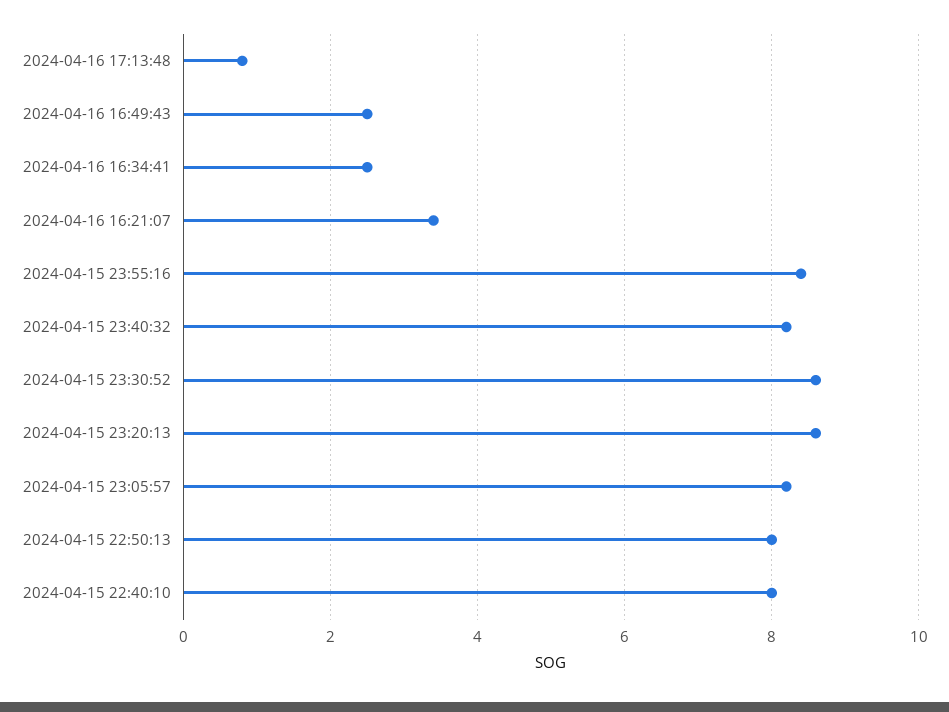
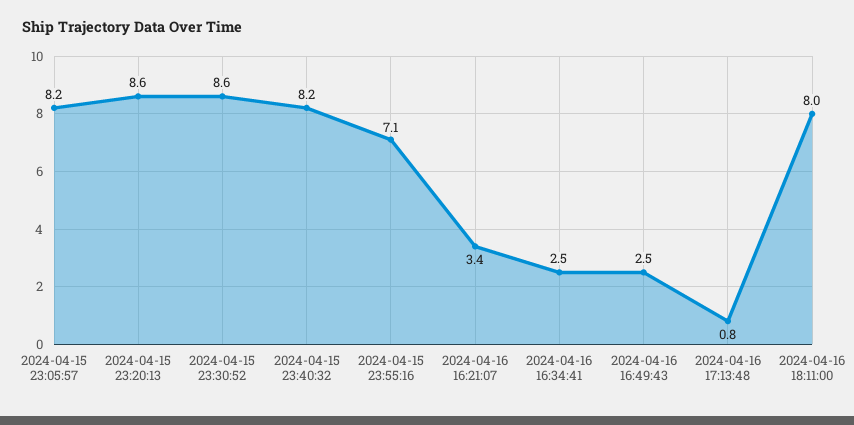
2024-04-15 23:55:16: 8.5 -> 7.1
2024-04-15 22:50:13: 8 -> none
2024-04-15 22:40:10: 8 -> none
2024-04-16 18:11:00: none -> 8

